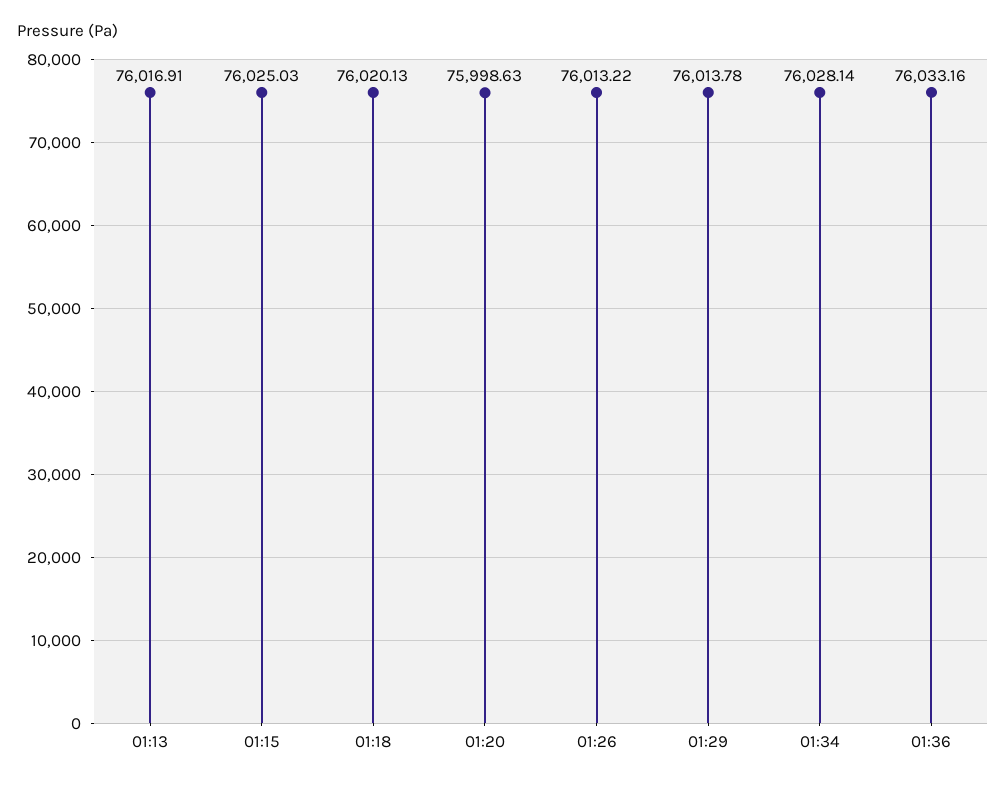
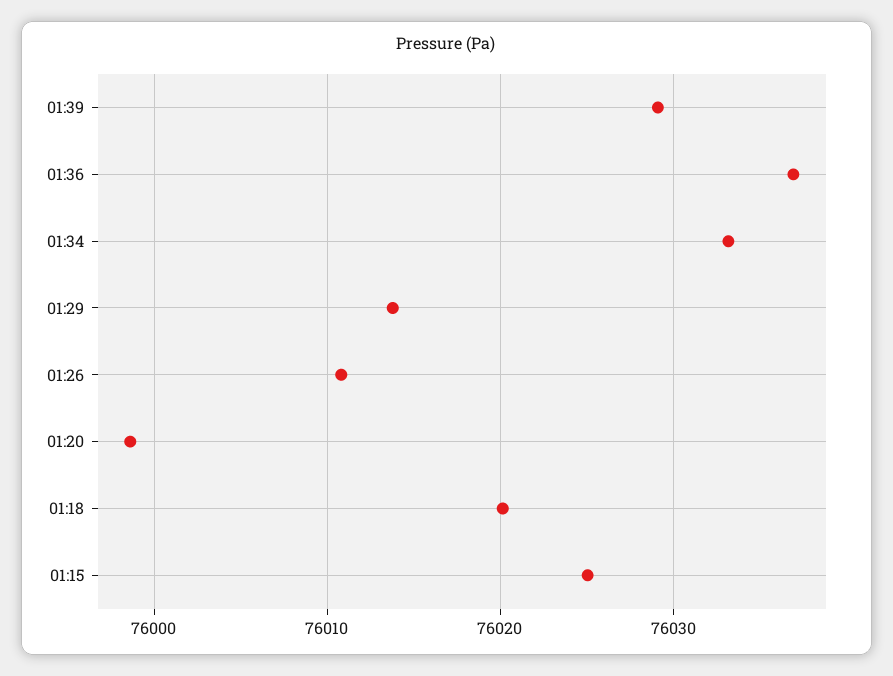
01:13: 76016.91 -> none
01:26: 76013.22 -> 76011
01:34: 76028.14 -> 76033
01:36: 76033.16 -> 76037
01:39: none -> 76029

